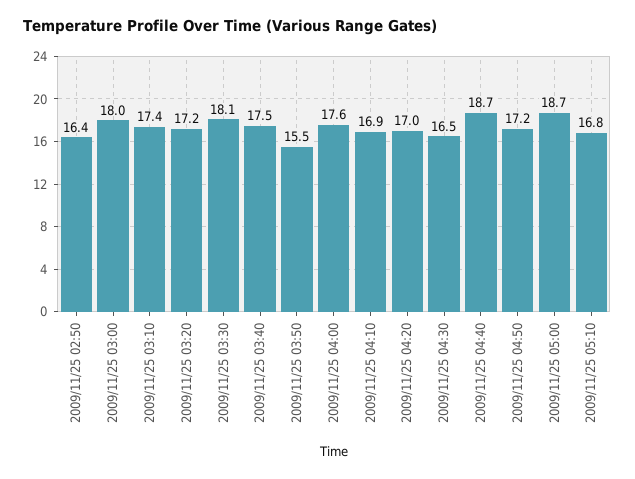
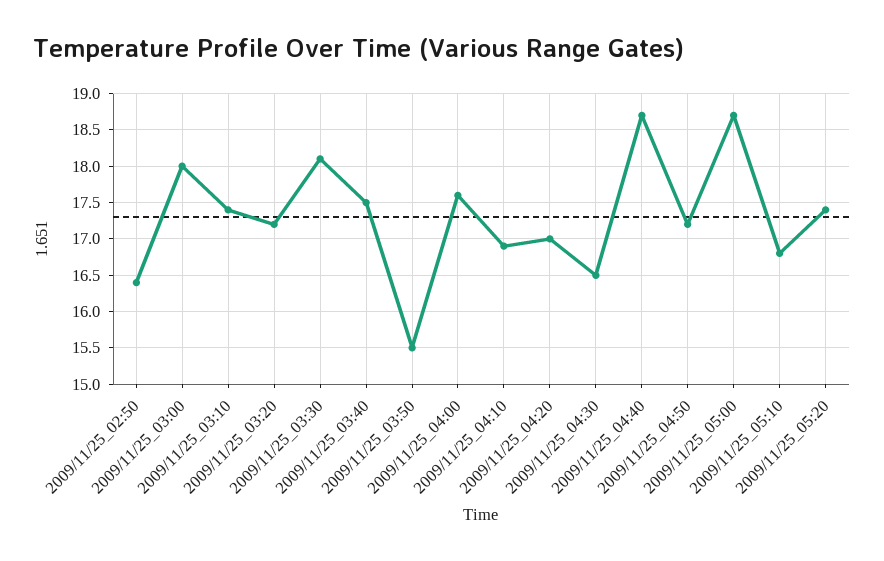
2009/11/25_05:20: none -> 17.4

